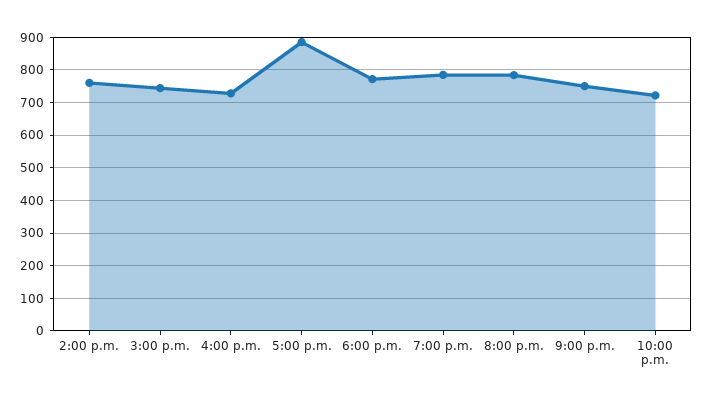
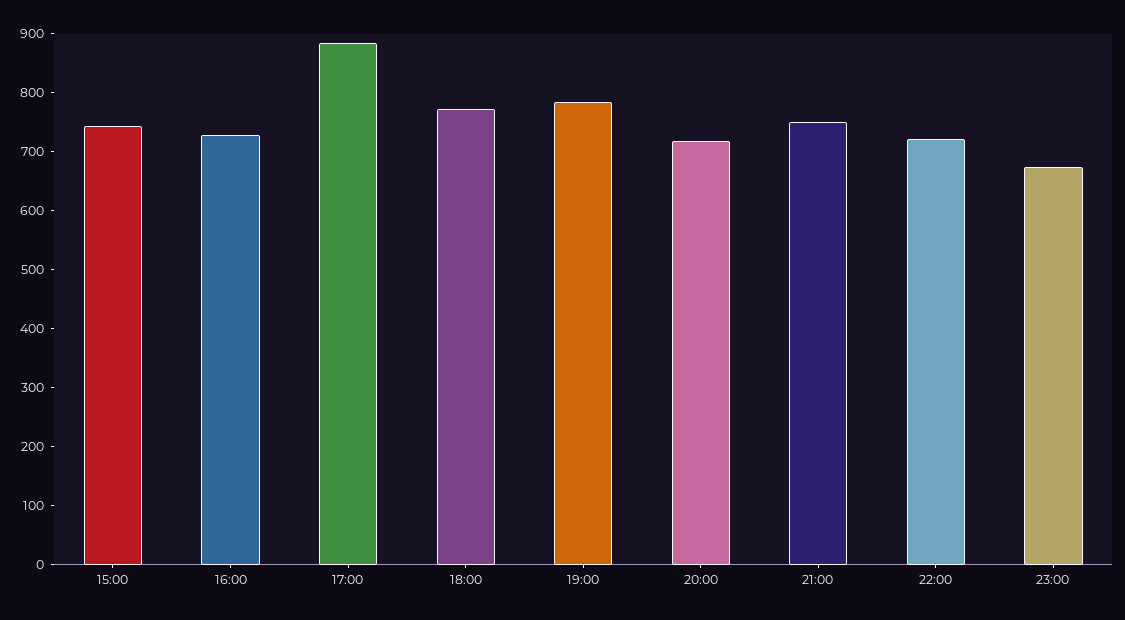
2:00 p.m.: 760 -> none
8:00 p.m.: 780 -> 720
23:00: none -> 680

